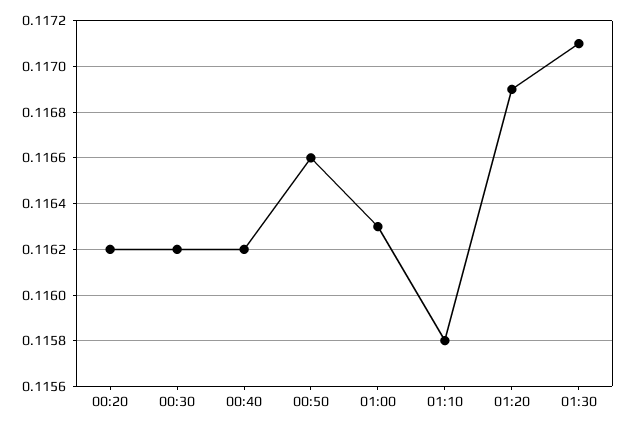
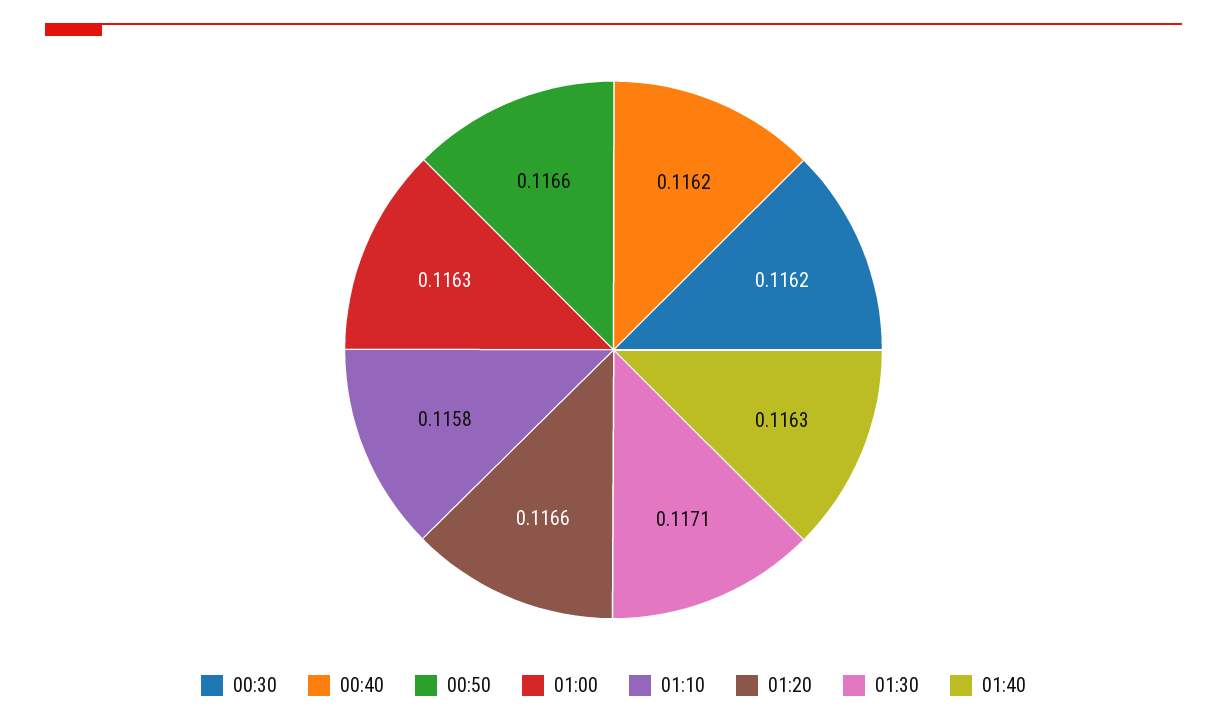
00:20: 0.1162 -> none
01:20: 0.1169 -> 0.1166
01:40: none -> 0.1163

